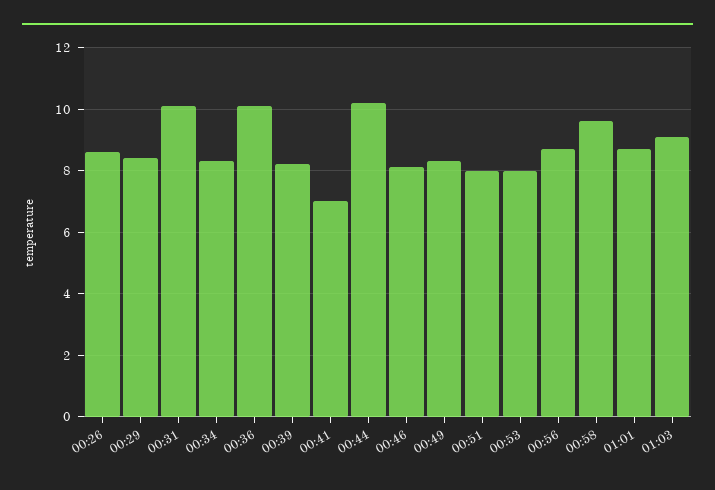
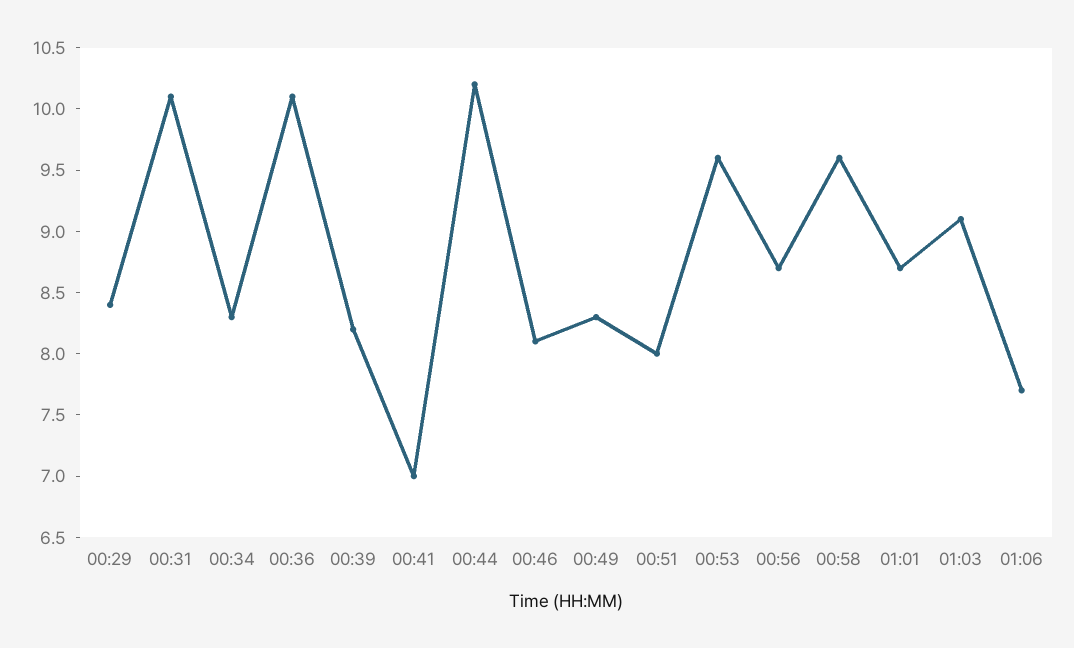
00:26: 8.5 -> none
00:53: 8 -> 9.6
01:06: none -> 7.7

